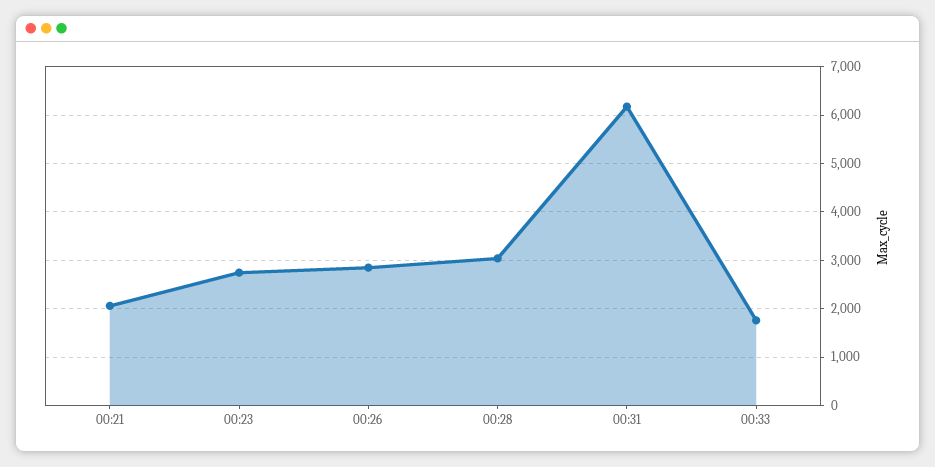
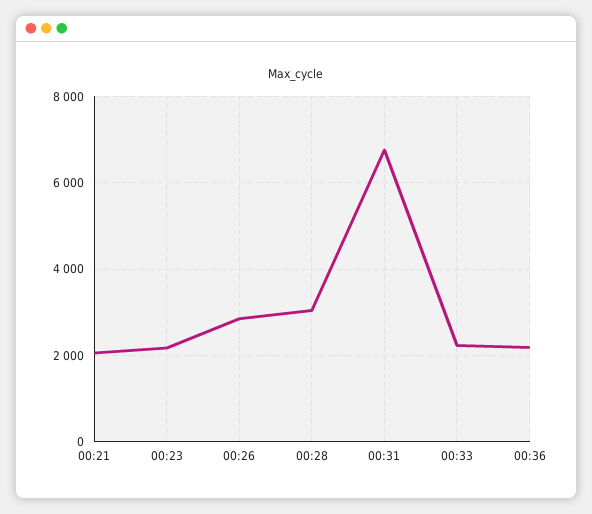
00:23: 2800 -> 2200
00:31: 6200 -> 6800
00:33: 1800 -> 2200
00:36: none -> 2200

